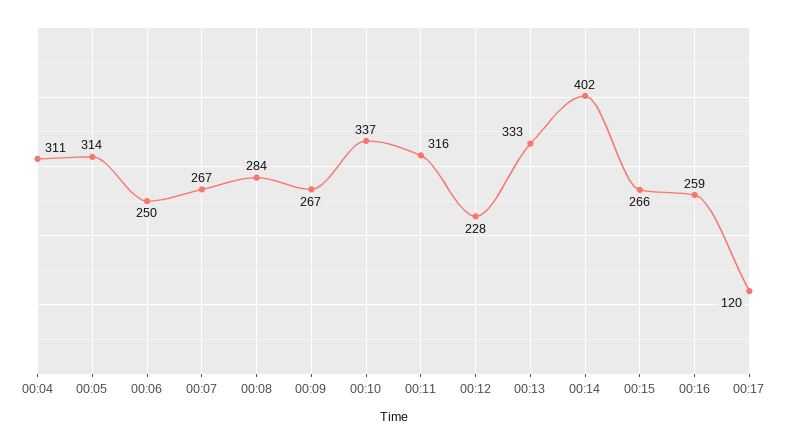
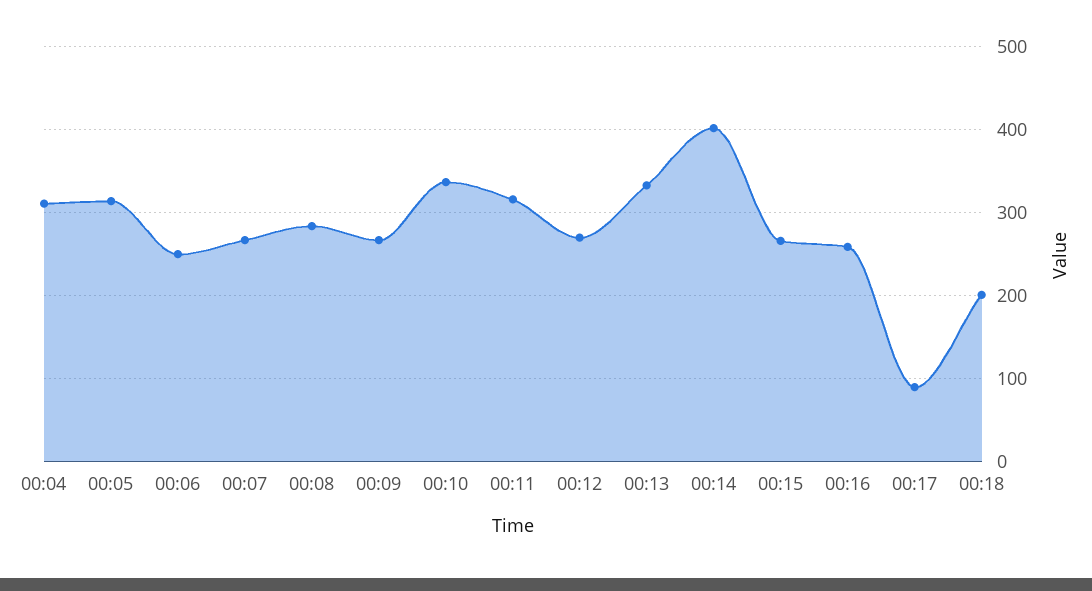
00:12: 228 -> 270
00:17: 120 -> 90
00:18: none -> 200

